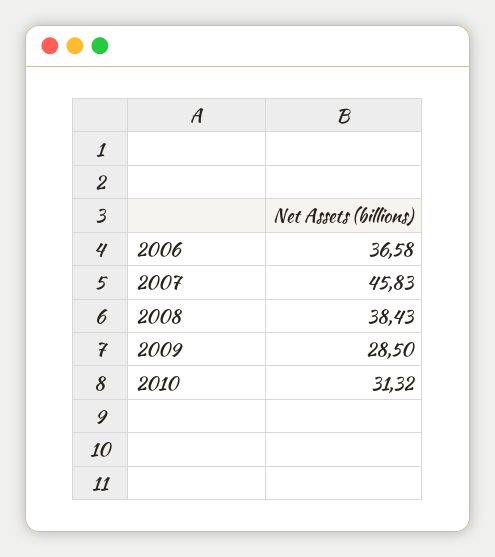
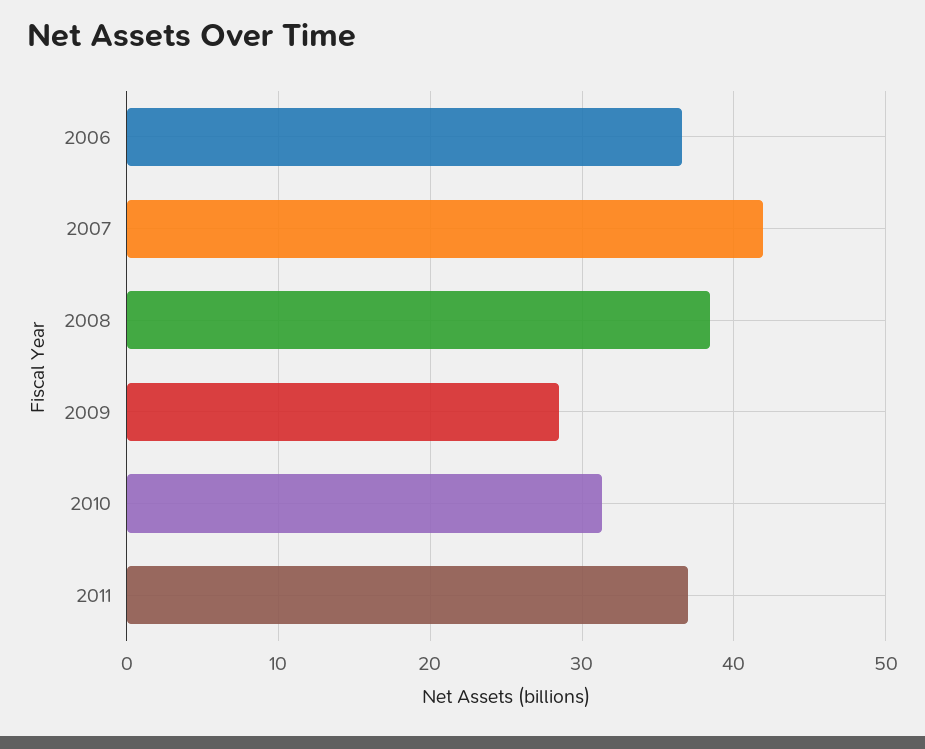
2007: 45.83 -> 42
2011: none -> 37

